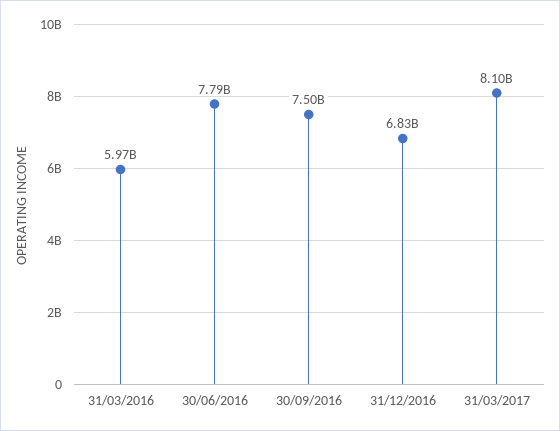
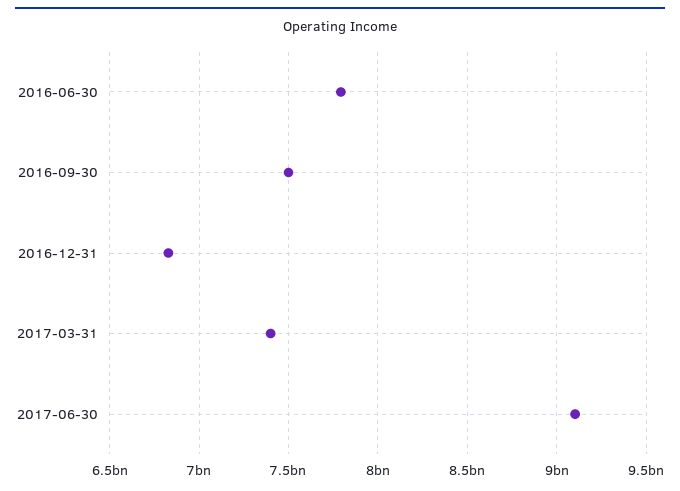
31/03/2016: 5970000000 -> none
31/03/2017: 8100000000 -> 7400000000
2017-06-30: none -> 9100000000

